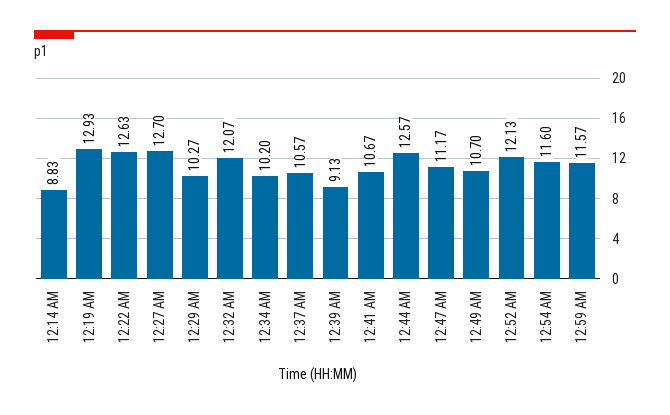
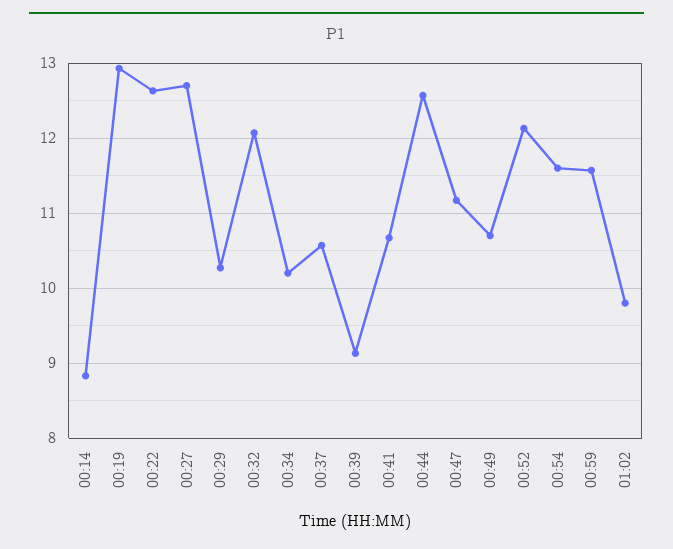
01:02: none -> 9.8

